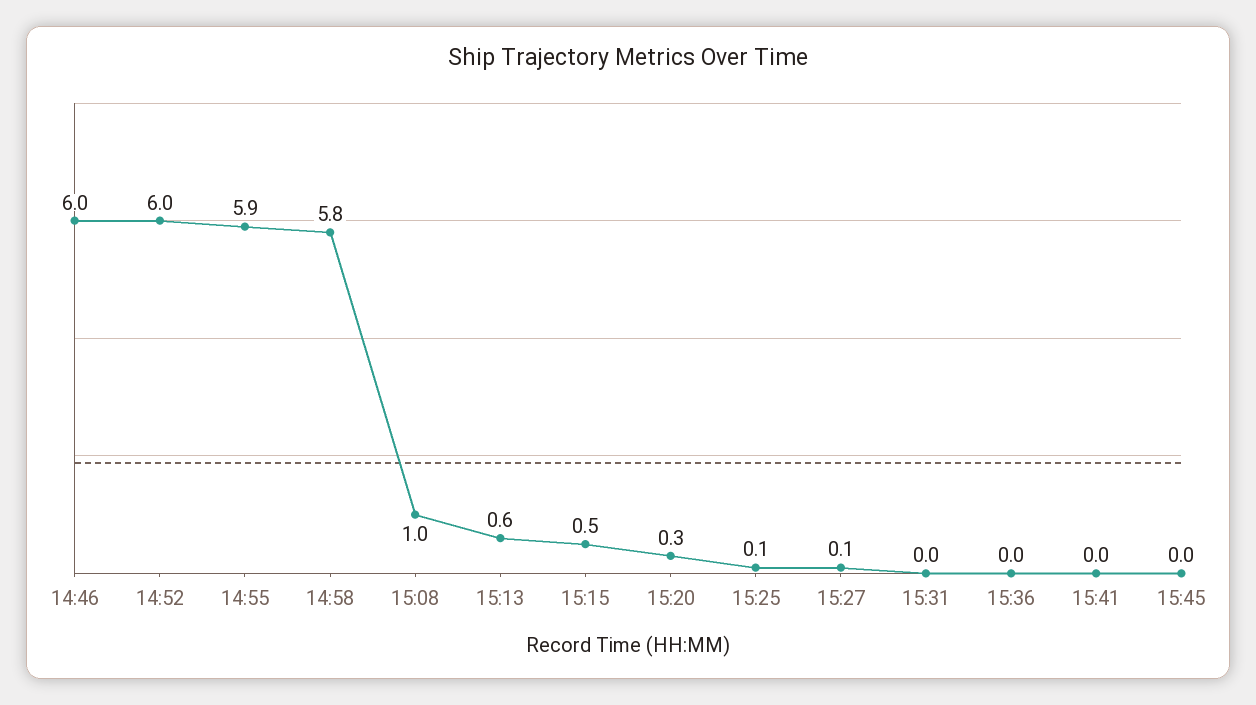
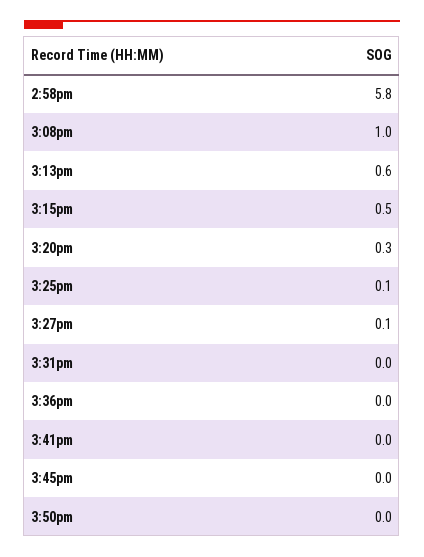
14:46: 6 -> none
14:52: 6 -> none
14:55: 5.9 -> none
3:50pm: none -> 0

